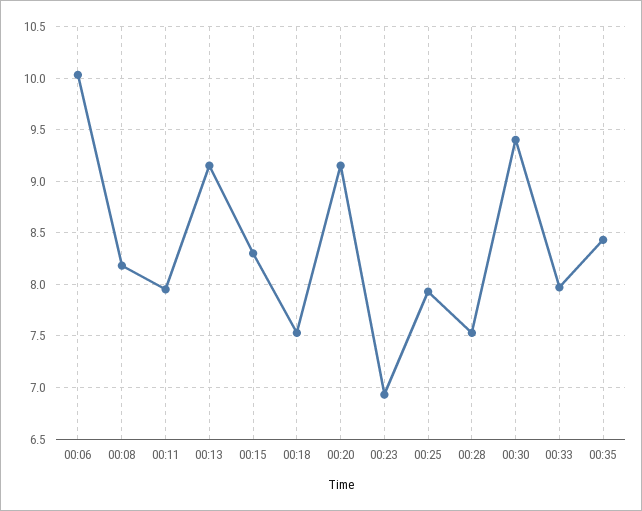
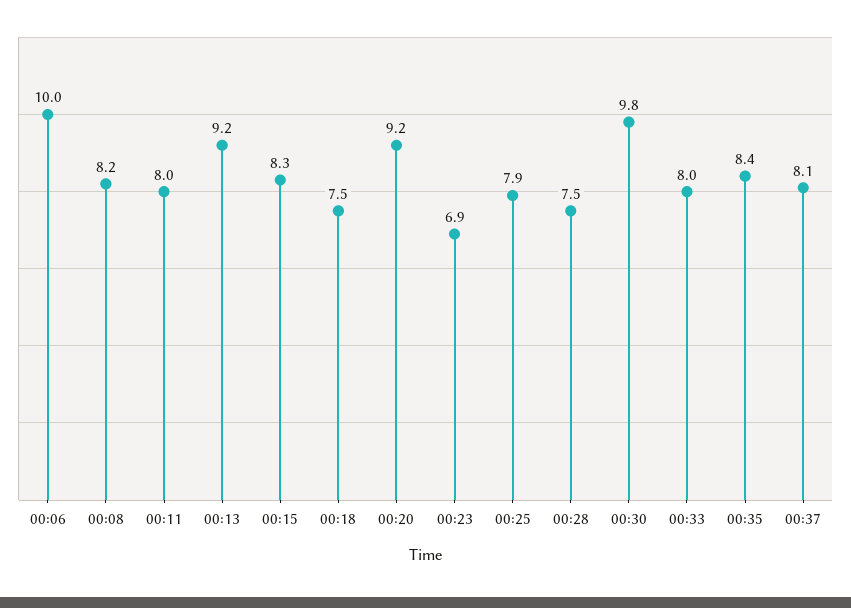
00:30: 9.4 -> 9.8
00:37: none -> 8.1

